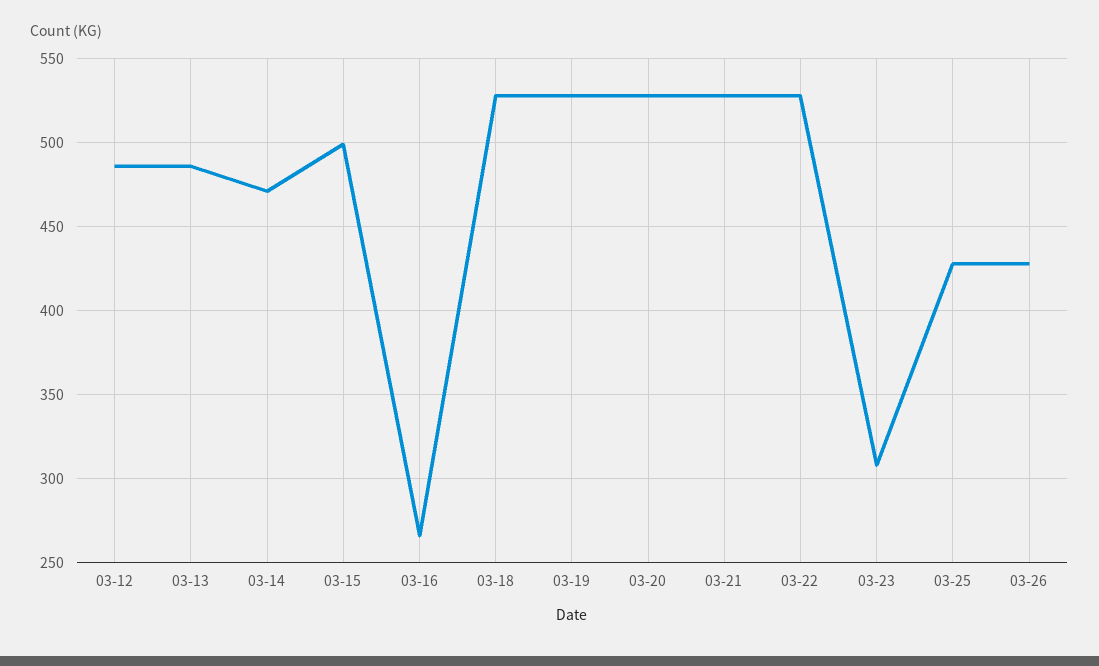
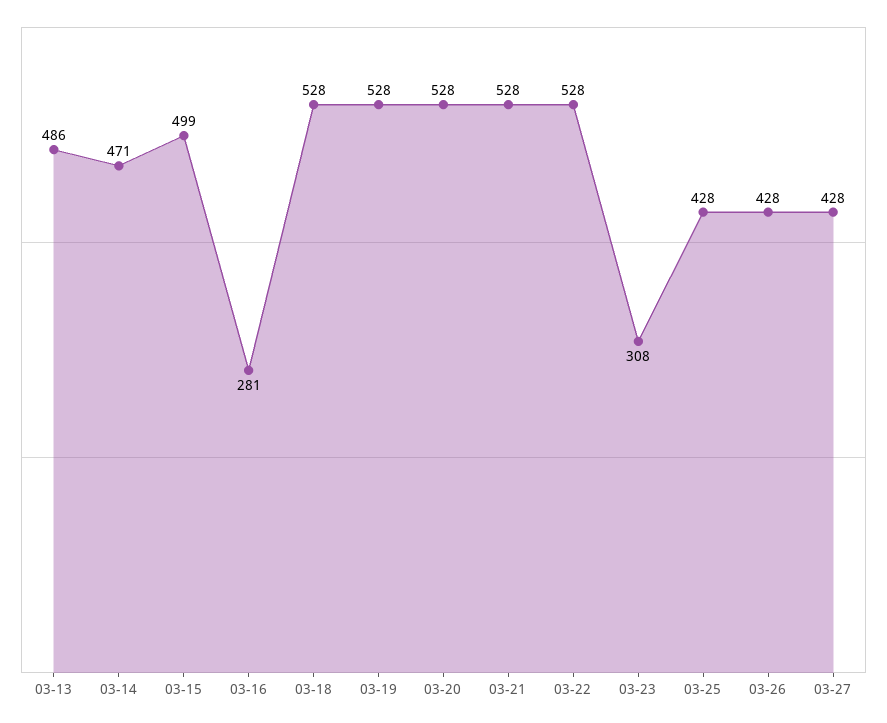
03-12: 485 -> none
03-16: 265 -> 281
03-27: none -> 428

